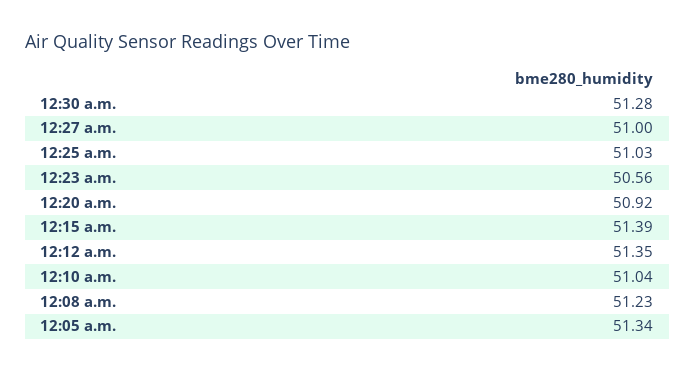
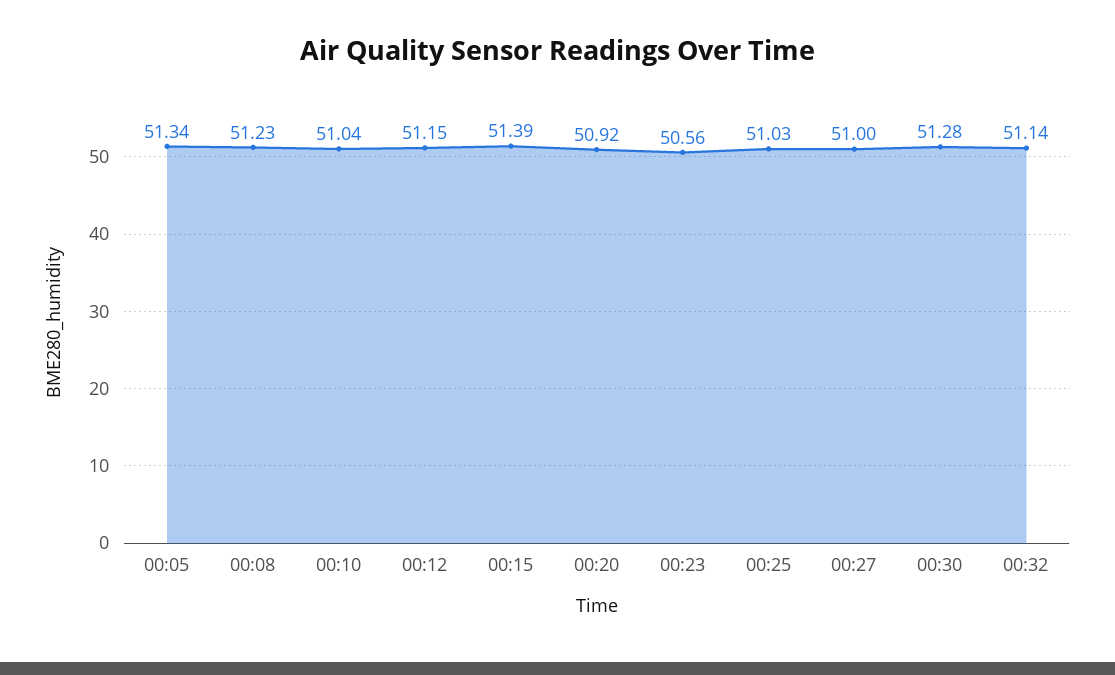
12:12 a.m.: 51.35 -> 51.15
00:32: none -> 51.14

